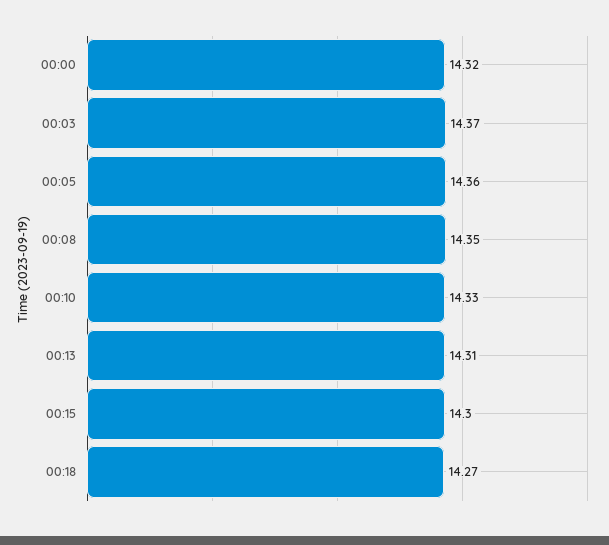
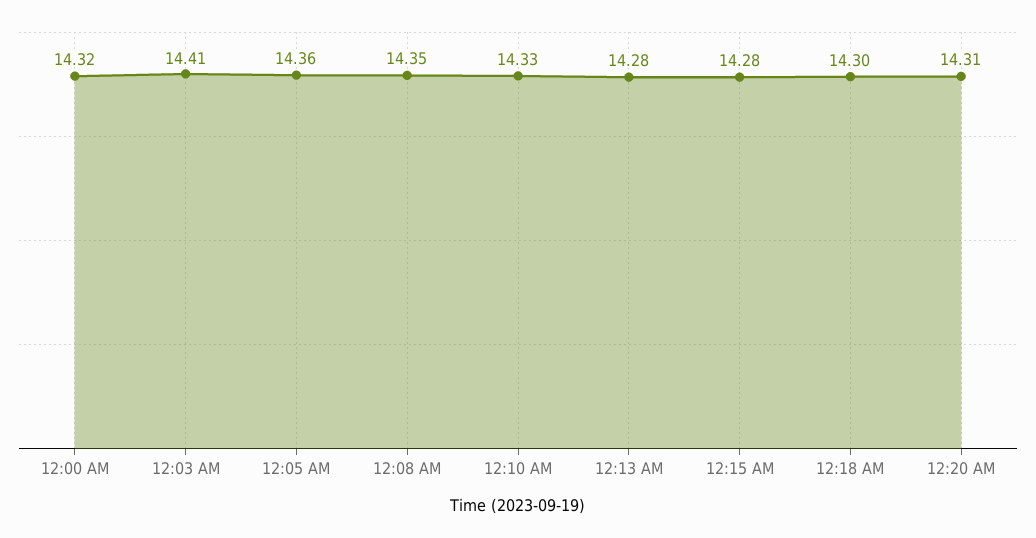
00:03: 14.37 -> 14.41
00:13: 14.31 -> 14.28
00:15: 14.3 -> 14.28
00:18: 14.27 -> 14.3
12:20 AM: none -> 14.31

